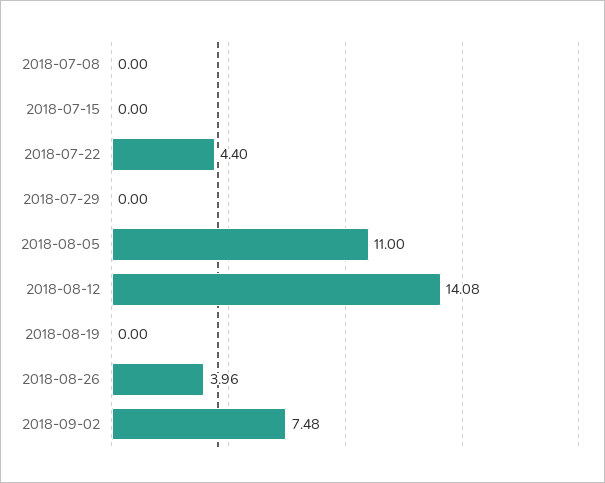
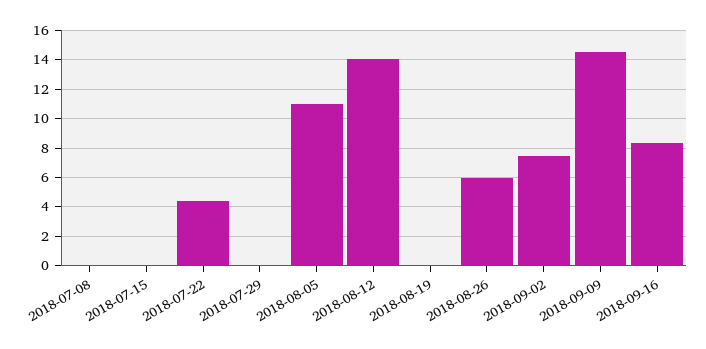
2018-08-26: 3.96 -> 6
2018-09-09: none -> 14.5
2018-09-16: none -> 8.5

